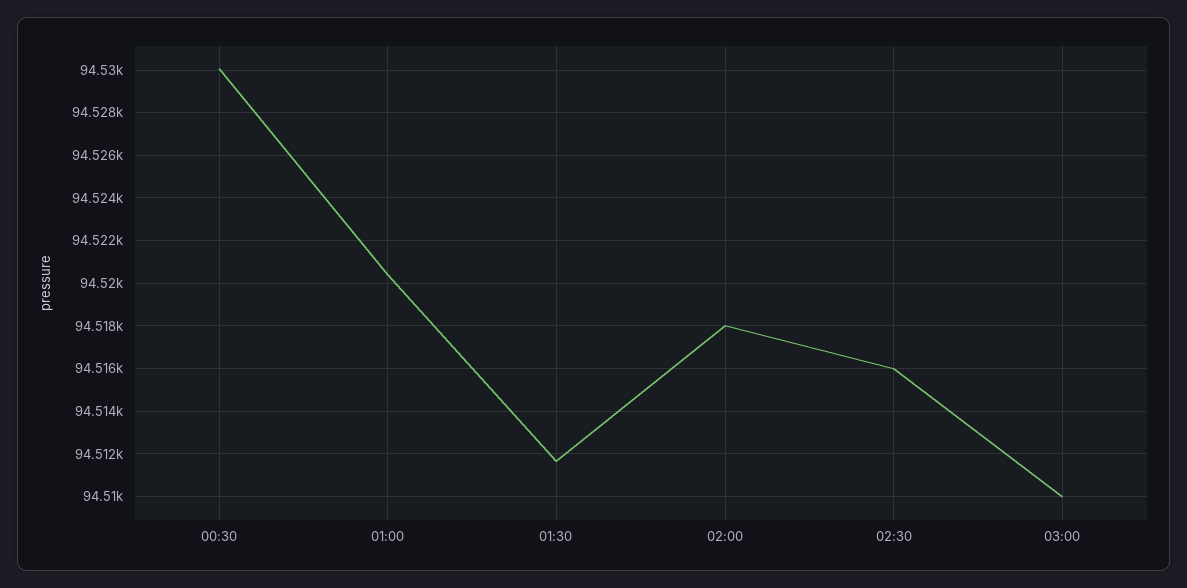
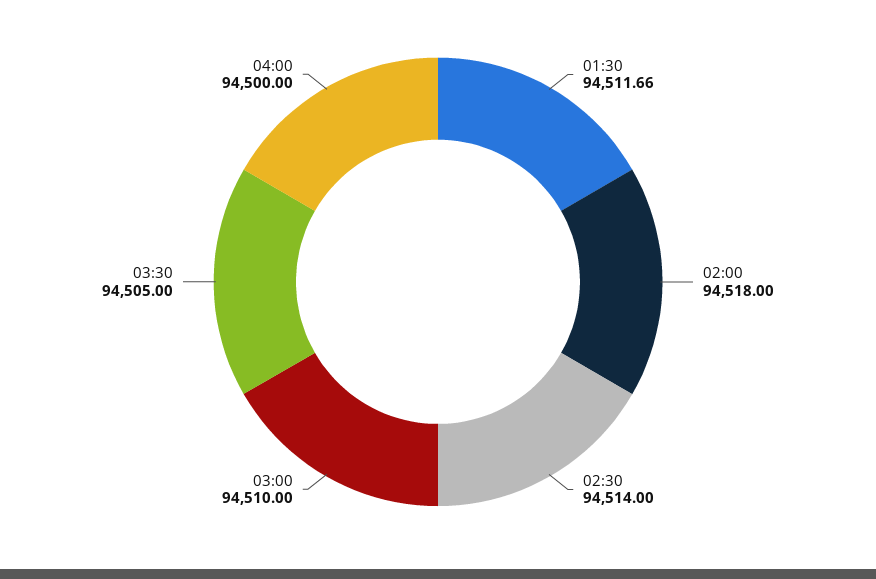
00:30: 94530 -> none
01:00: 94520.5 -> none
02:30: 94516 -> 94514
03:30: none -> 94505
04:00: none -> 94500

